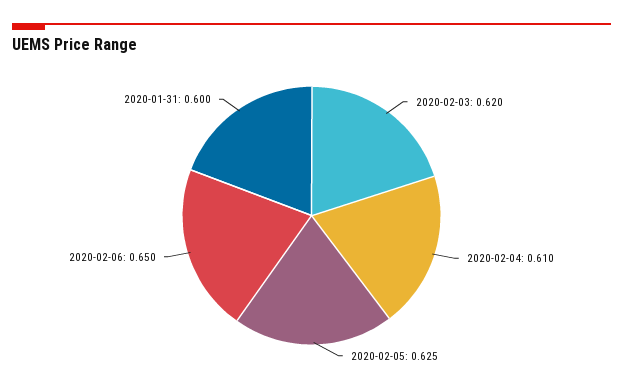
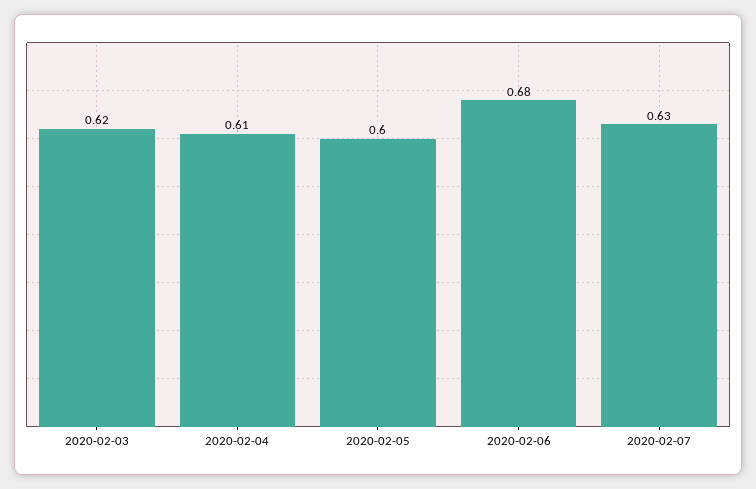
2020-02-05: 0.625 -> 0.6
2020-02-06: 0.65 -> 0.68
2020-01-31: 0.6 -> none
2020-02-07: none -> 0.63

